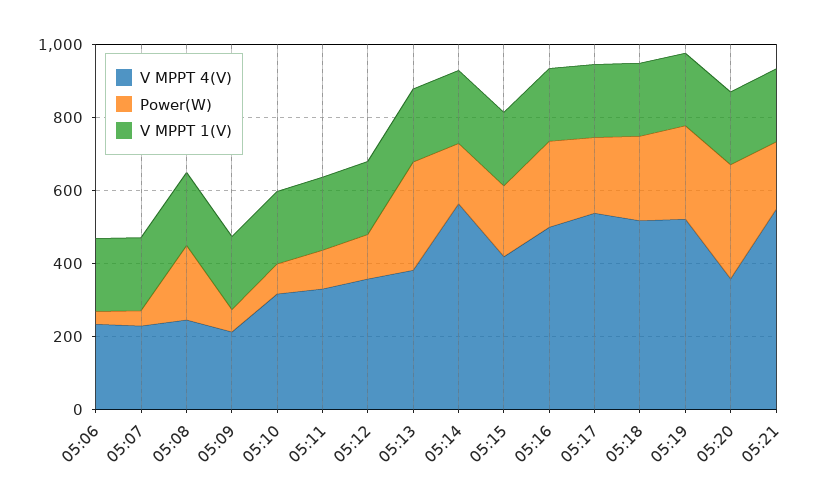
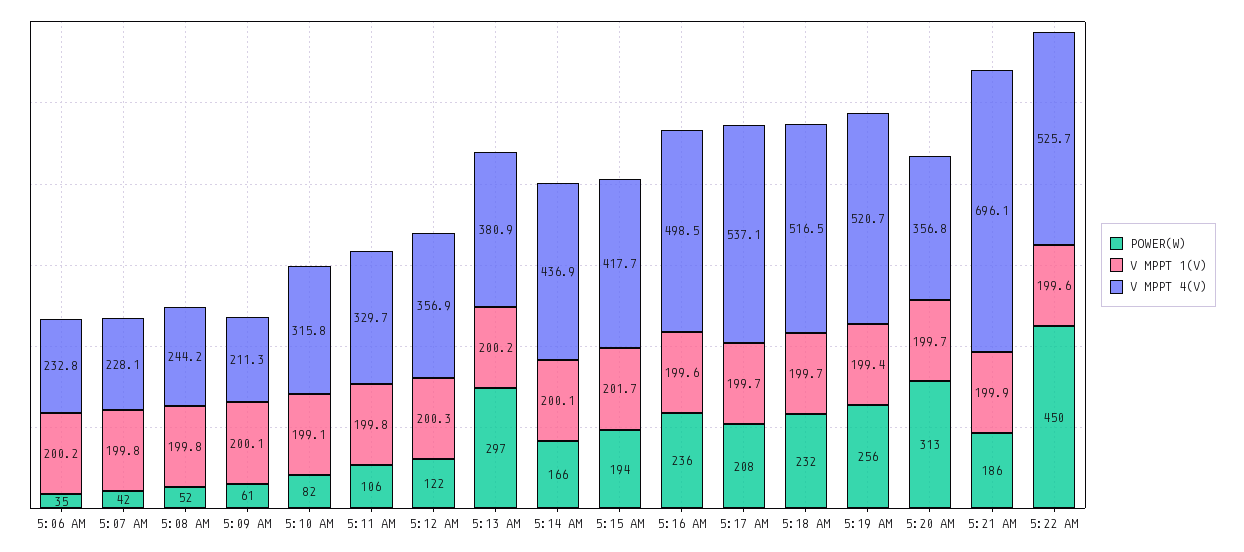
Power(W), 05:08: 200 -> 52
V MPPT 4(V), 05:14: 550 -> 436.9
V MPPT 4(V), 05:21: 550 -> 696.1
Power(W), 5:22 AM: none -> 450
V MPPT 1(V), 5:22 AM: none -> 199.6
V MPPT 4(V), 5:22 AM: none -> 525.7

